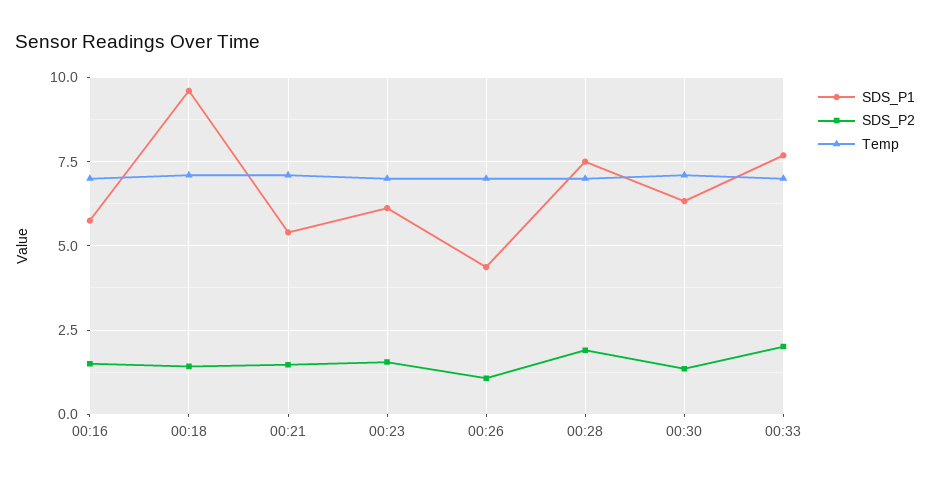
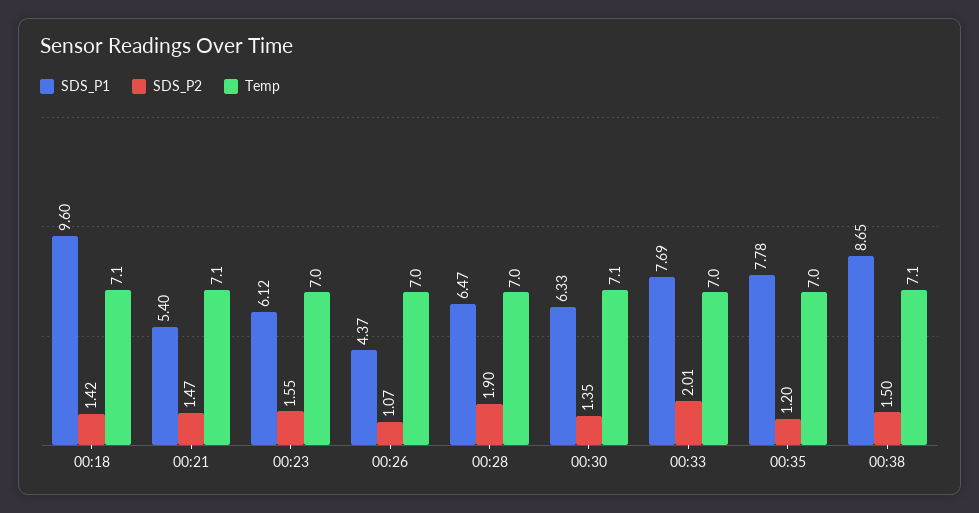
SDS_P1, 00:16: 5.75 -> none
SDS_P2, 00:16: 1.5 -> none
Temp, 00:16: 7 -> none
SDS_P1, 00:28: 7.5 -> 6.47
SDS_P1, 00:35: none -> 7.78
SDS_P2, 00:35: none -> 1.2
Temp, 00:35: none -> 7
SDS_P1, 00:38: none -> 8.65
SDS_P2, 00:38: none -> 1.5
Temp, 00:38: none -> 7.1

